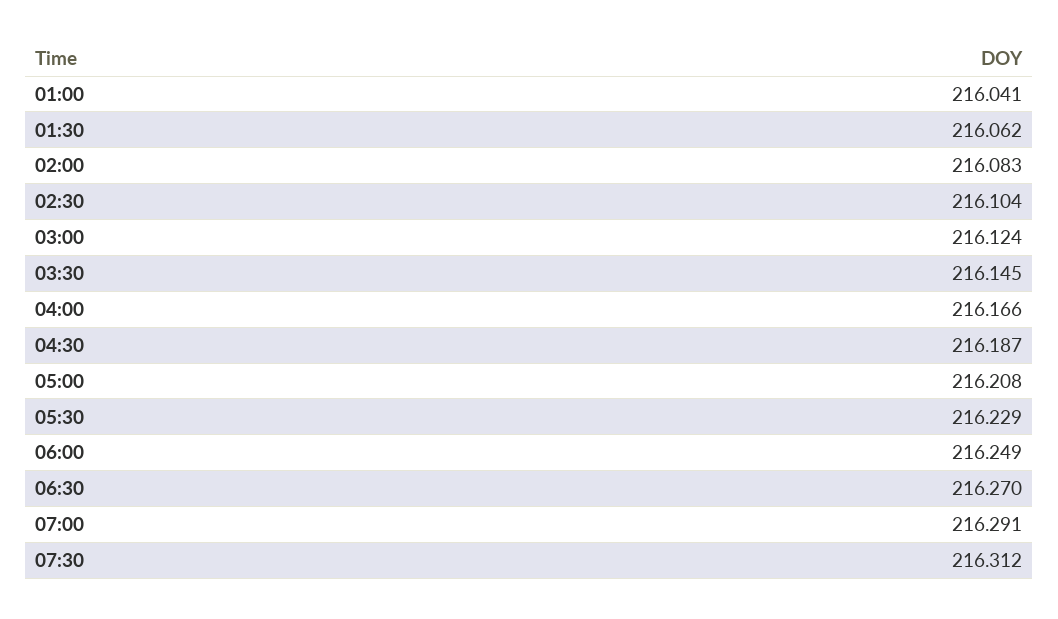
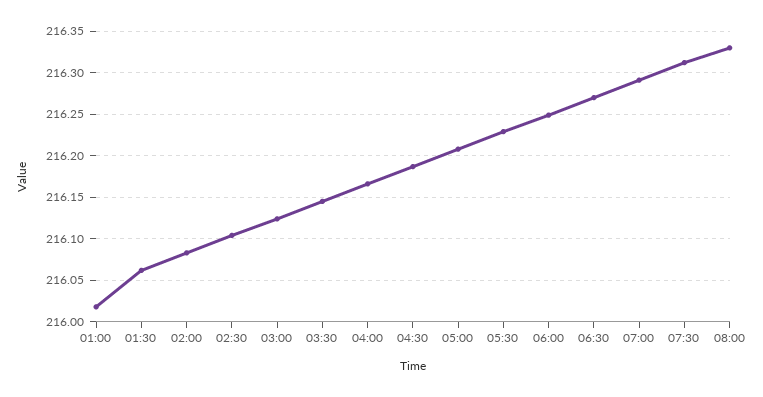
01:00: 216.041 -> 216.02
08:00: none -> 216.33

